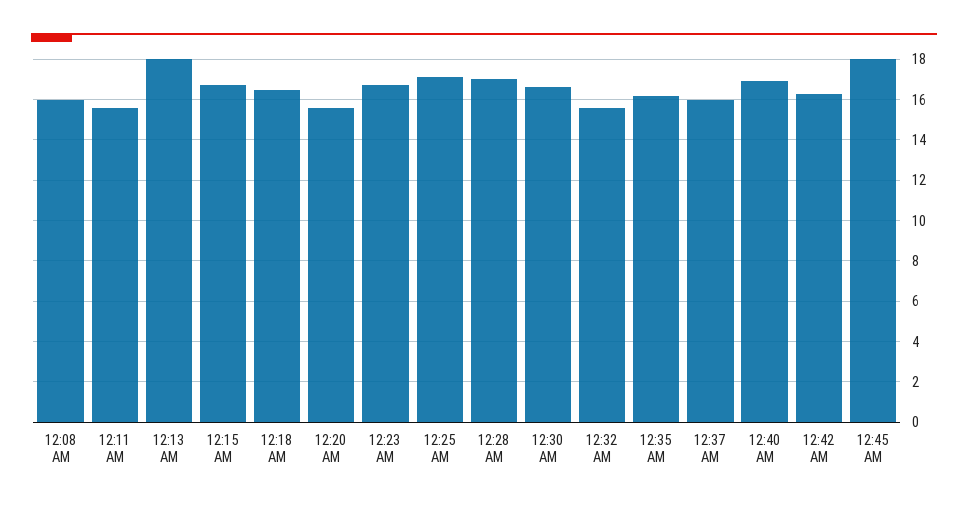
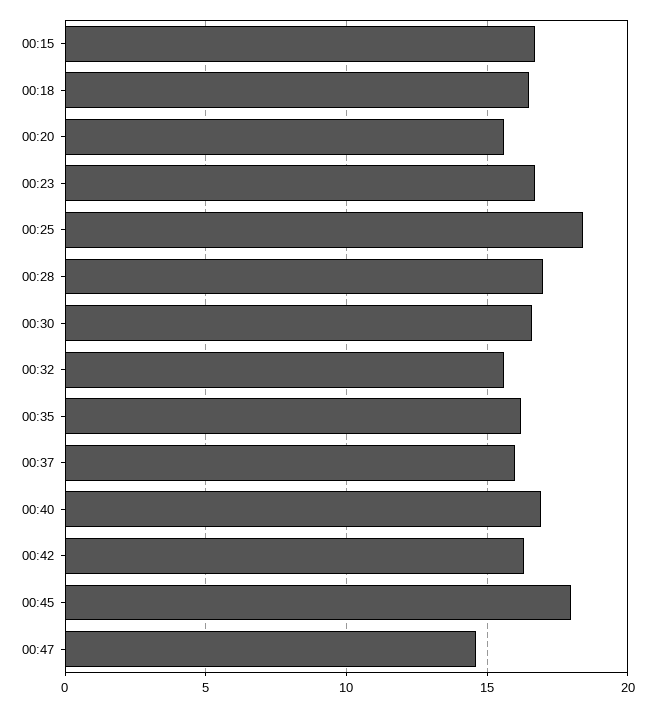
12:08 AM: 16 -> none
12:11 AM: 15.5 -> none
12:13 AM: 18 -> none
12:25 AM: 17 -> 18.5
00:47: none -> 14.5

